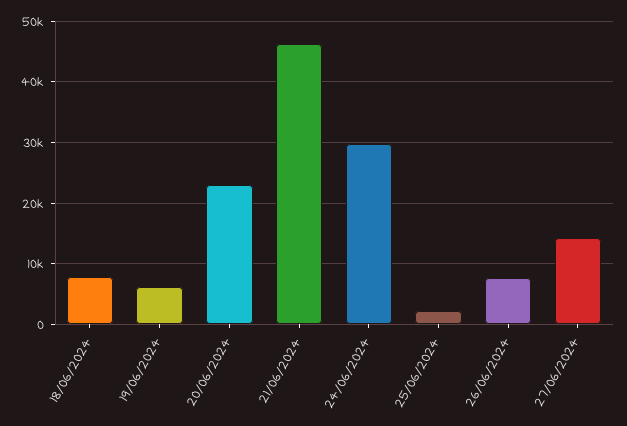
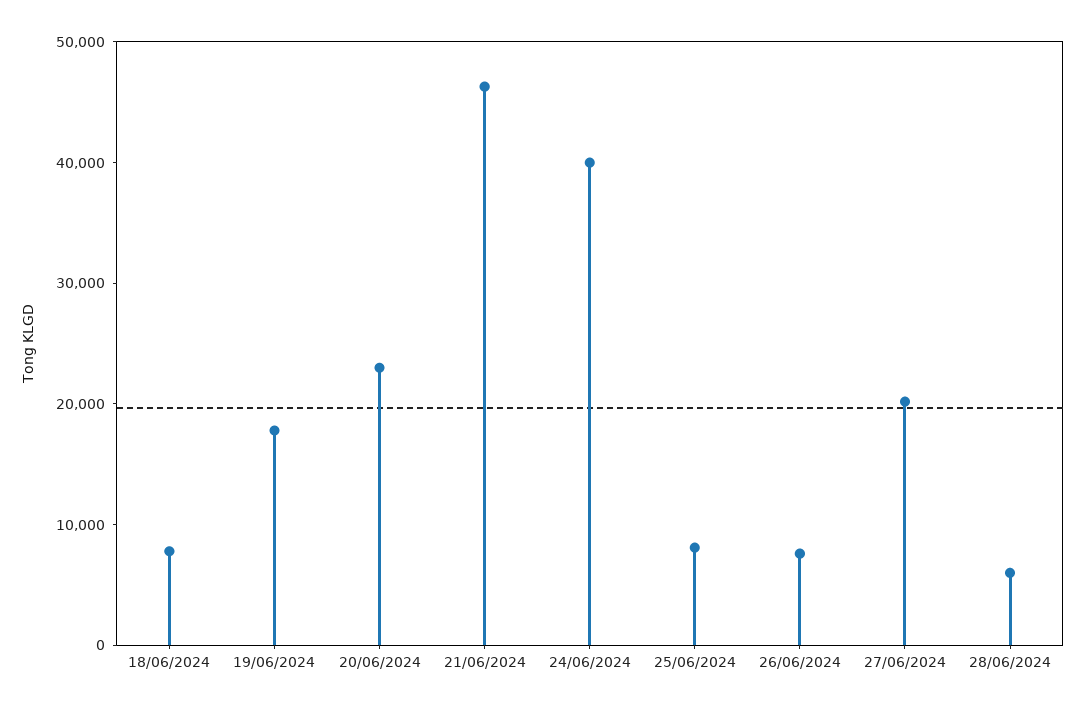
19/06/2024: 6000 -> 18000
24/06/2024: 30000 -> 40000
25/06/2024: 2000 -> 8000
27/06/2024: 14000 -> 20000
28/06/2024: none -> 6000

